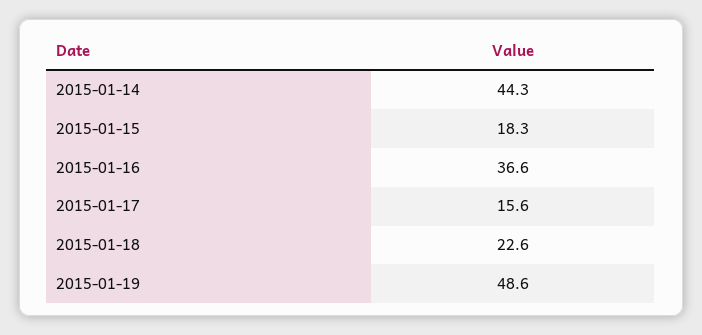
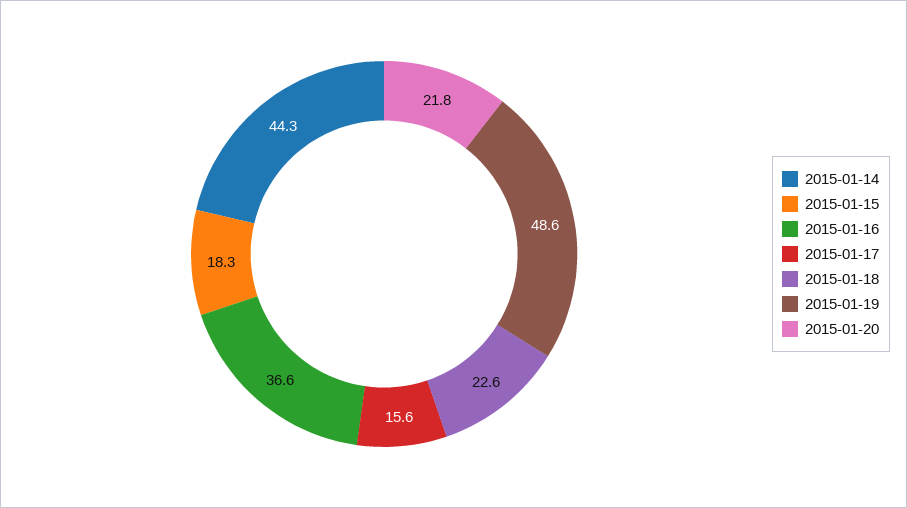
2015-01-20: none -> 21.8

